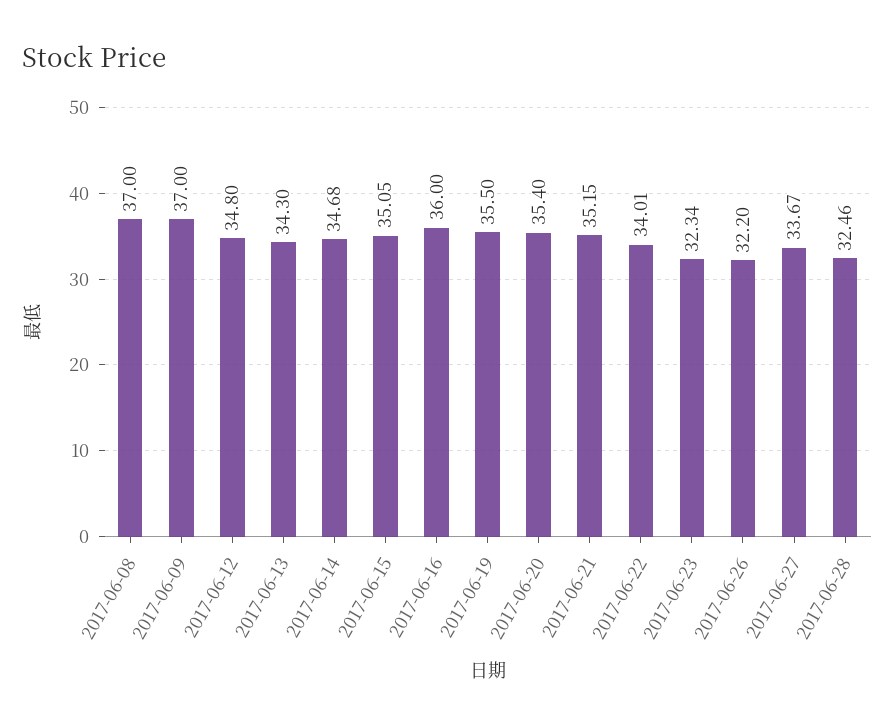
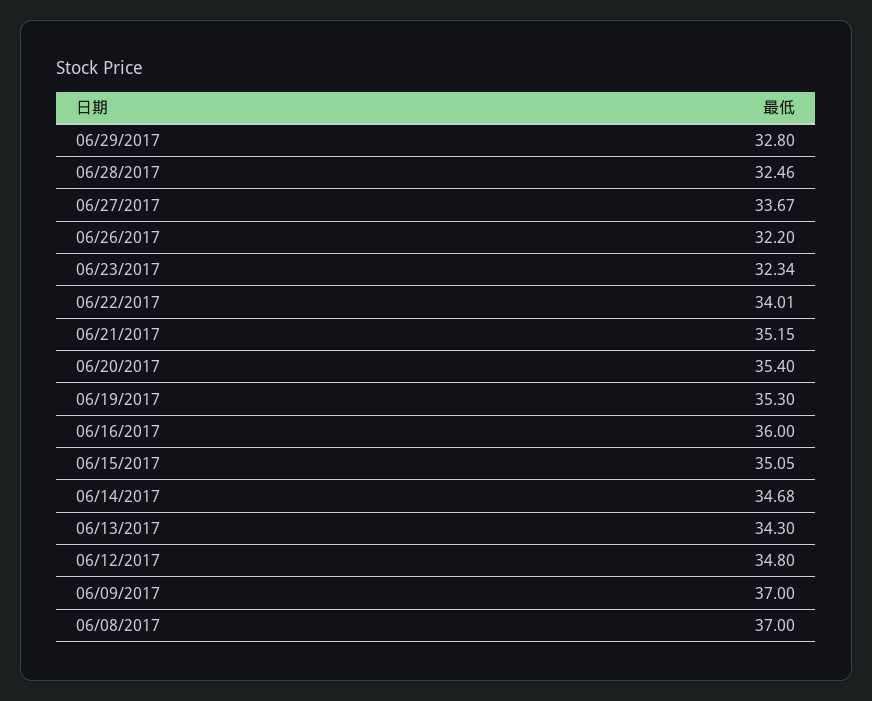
2017-06-19: 35.5 -> 35.3
06/29/2017: none -> 32.8

